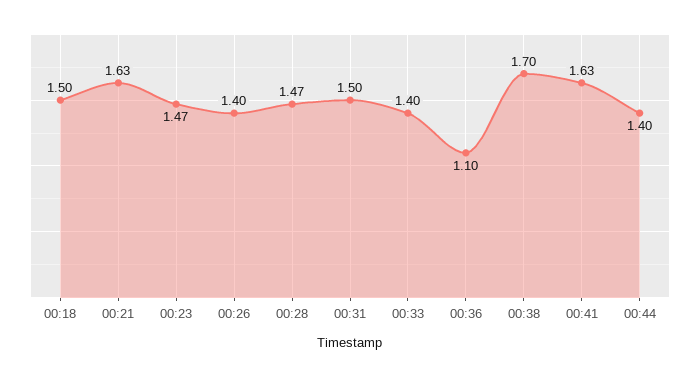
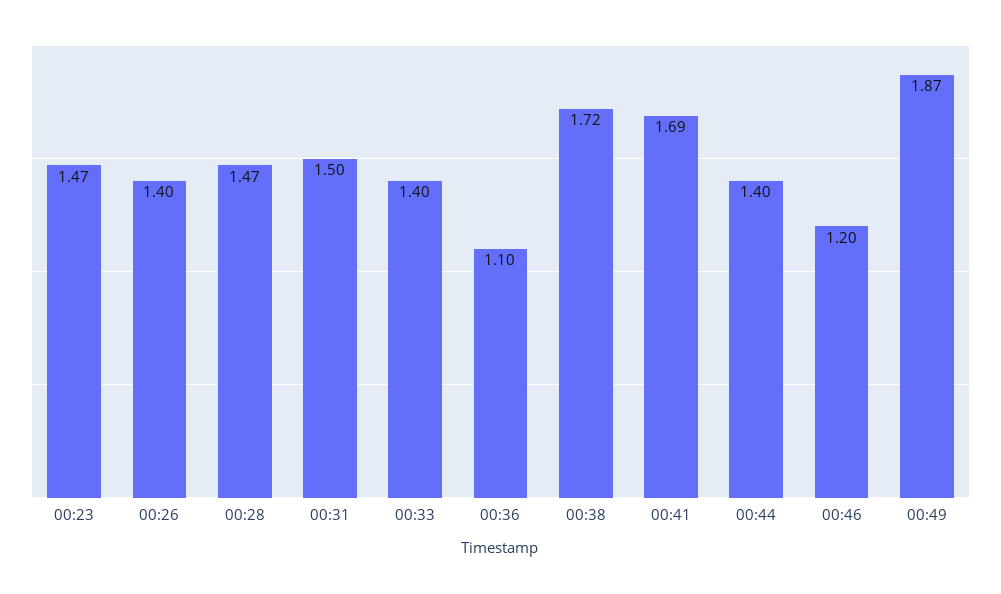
00:18: 1.5 -> none
00:21: 1.63 -> none
00:38: 1.7 -> 1.72
00:41: 1.63 -> 1.69
00:46: none -> 1.2
00:49: none -> 1.87

